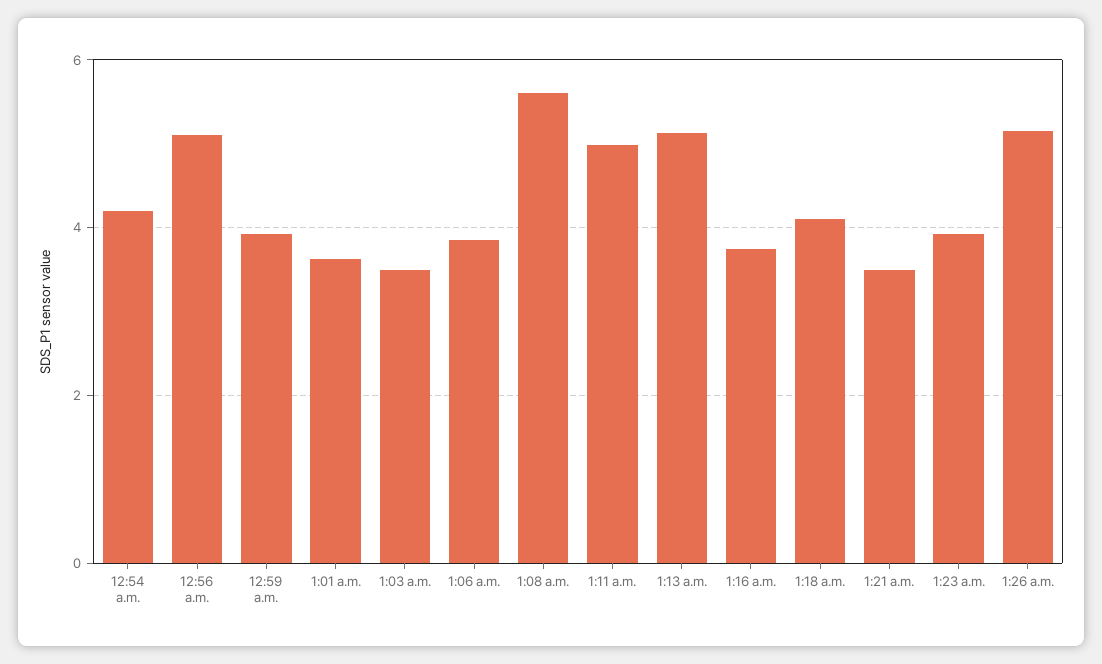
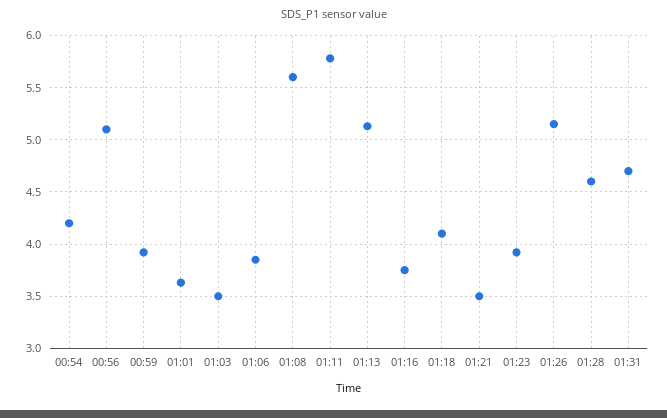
1:11 a.m.: 5 -> 5.8
01:28: none -> 4.6
01:31: none -> 4.7

